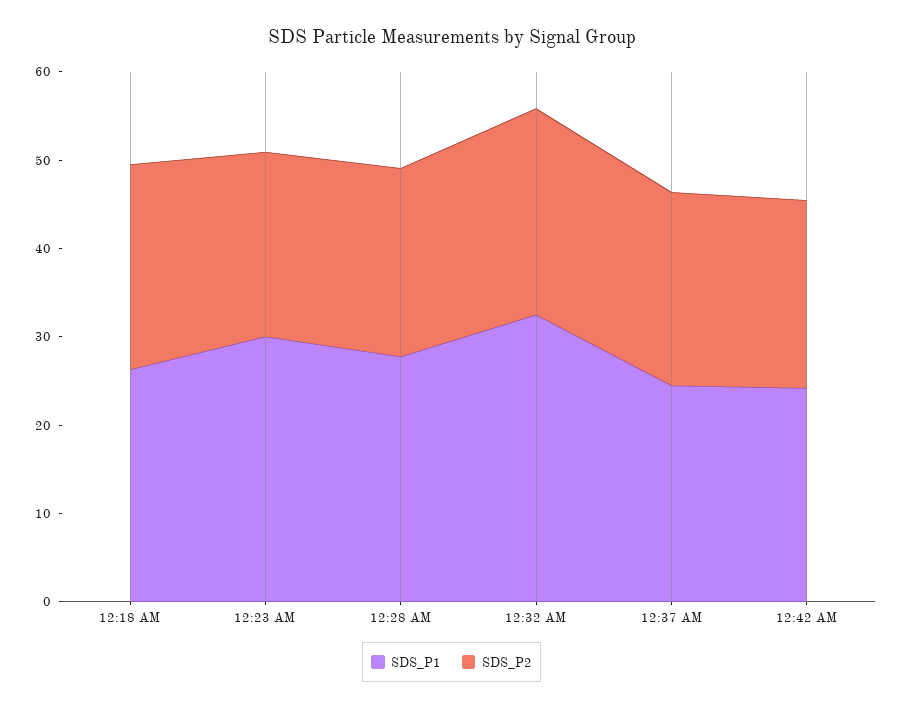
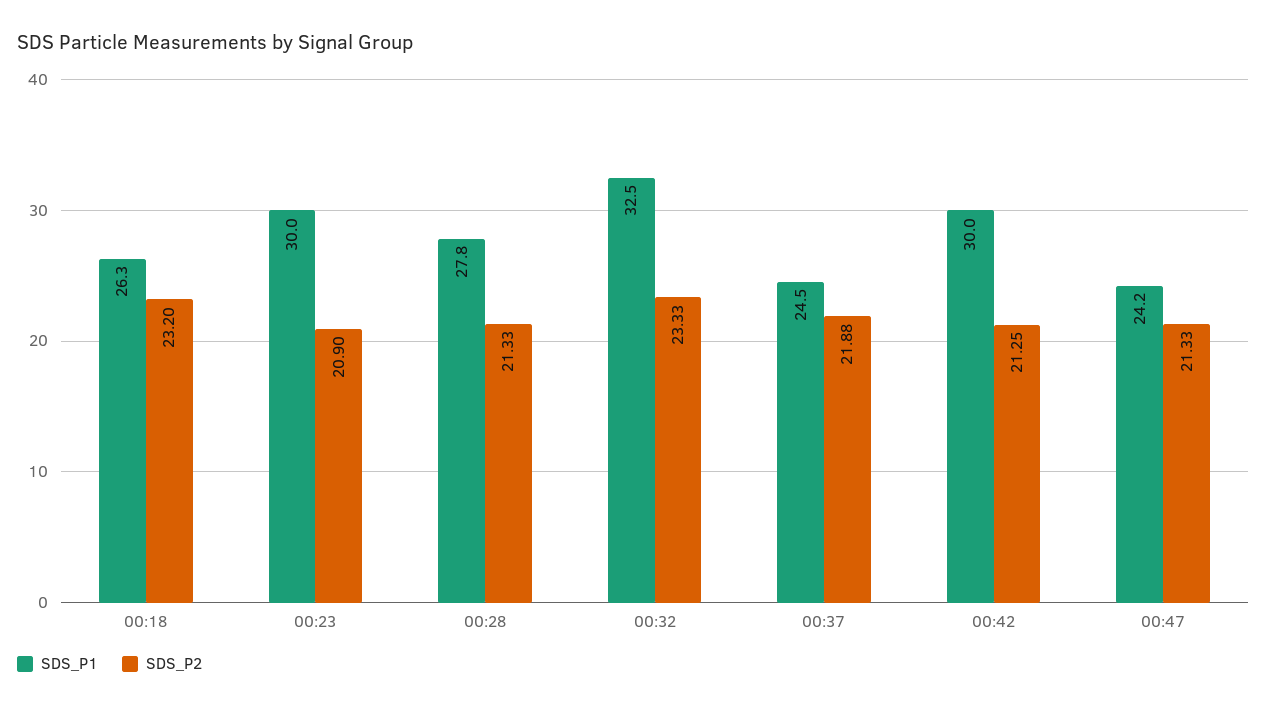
SDS_P1, 12:42 AM: 24 -> 30
SDS_P1, 00:47: none -> 24.2
SDS_P2, 00:47: none -> 21.33

